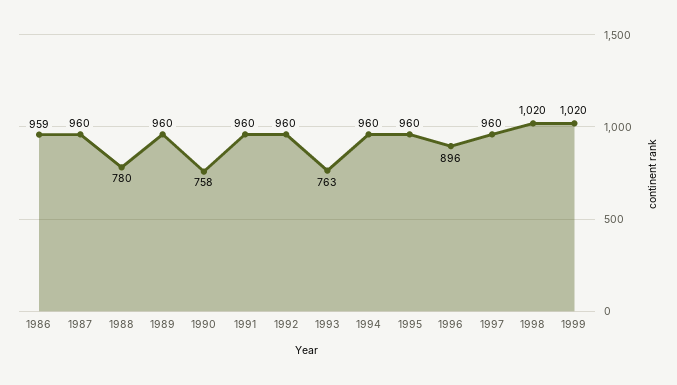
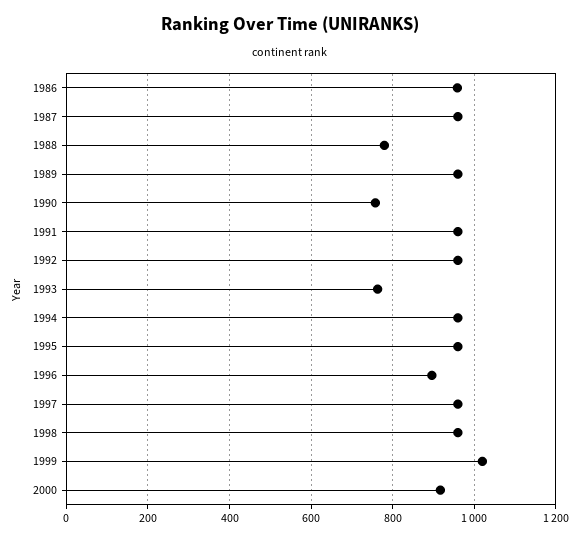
1998: 1020 -> 960
2000: none -> 920

